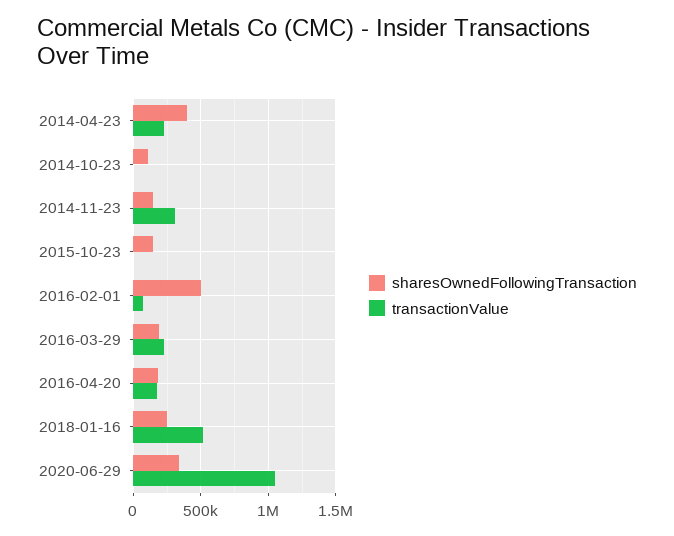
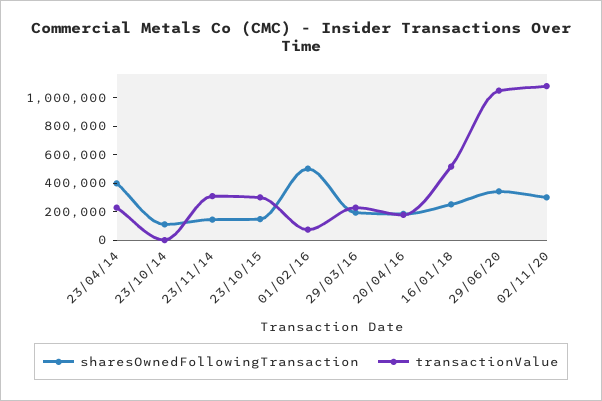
transactionValue, 2015-10-23: 0 -> 300000
sharesOwnedFollowingTransaction, 02/11/20: none -> 300000
transactionValue, 02/11/20: none -> 1100000

